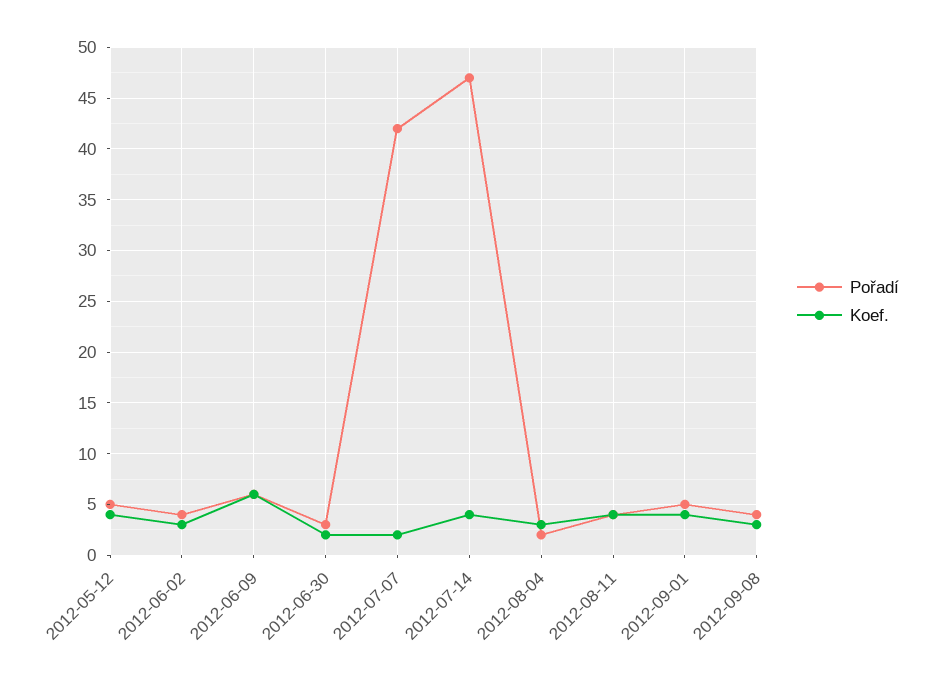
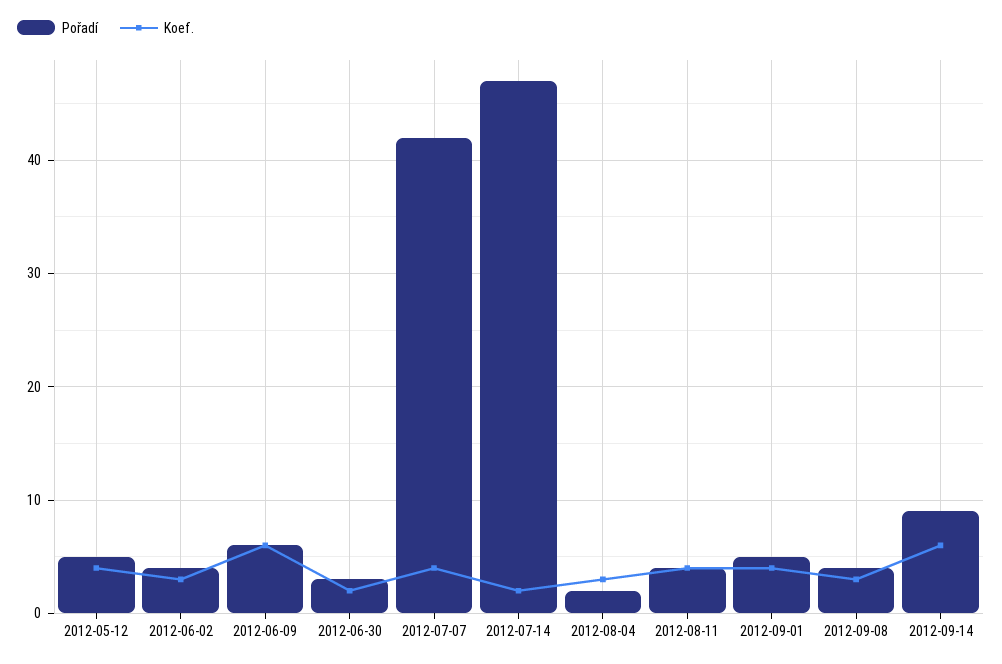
Koef., 2012-07-07: 2 -> 4
Koef., 2012-07-14: 4 -> 2
Pořadí, 2012-09-14: none -> 9
Koef., 2012-09-14: none -> 6

